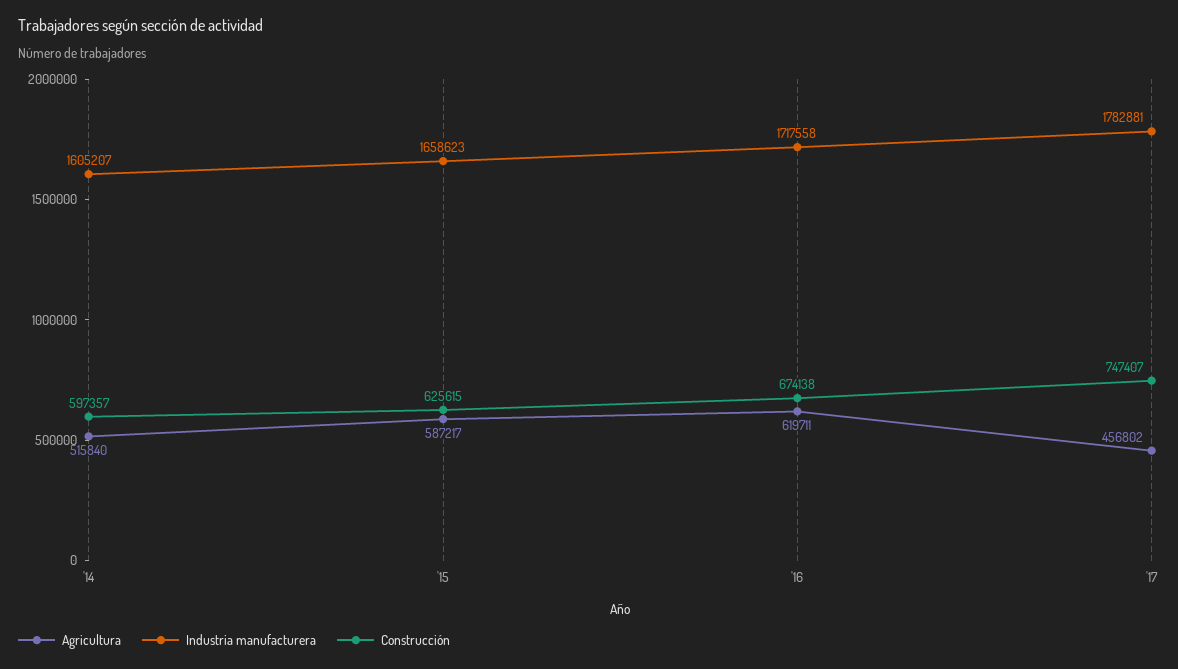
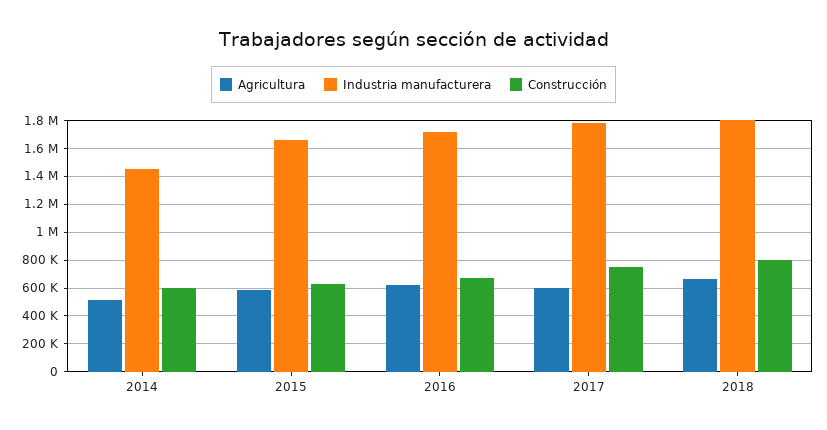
Industria manufacturera, '14: 1605207 -> 1450000
Agricultura, '17: 456802 -> 600000
Agricultura, 2018: none -> 650000
Industria manufacturera, 2018: none -> 1800000
Construcción, 2018: none -> 800000

